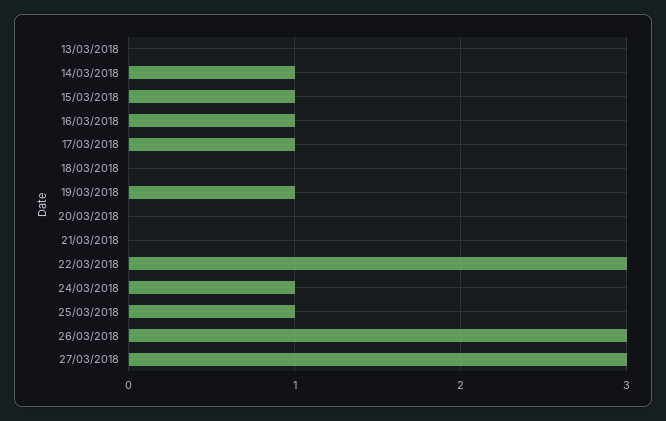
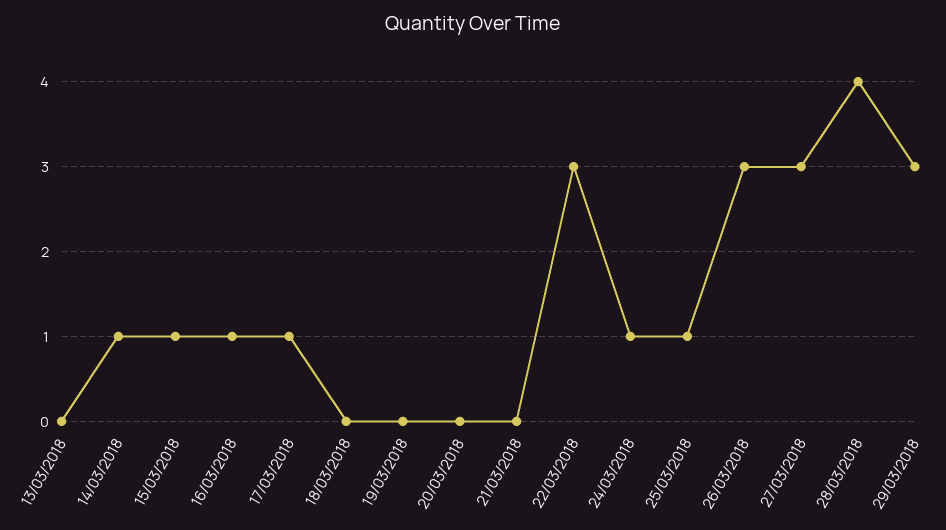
19/03/2018: 1 -> 0
28/03/2018: none -> 4
29/03/2018: none -> 3

